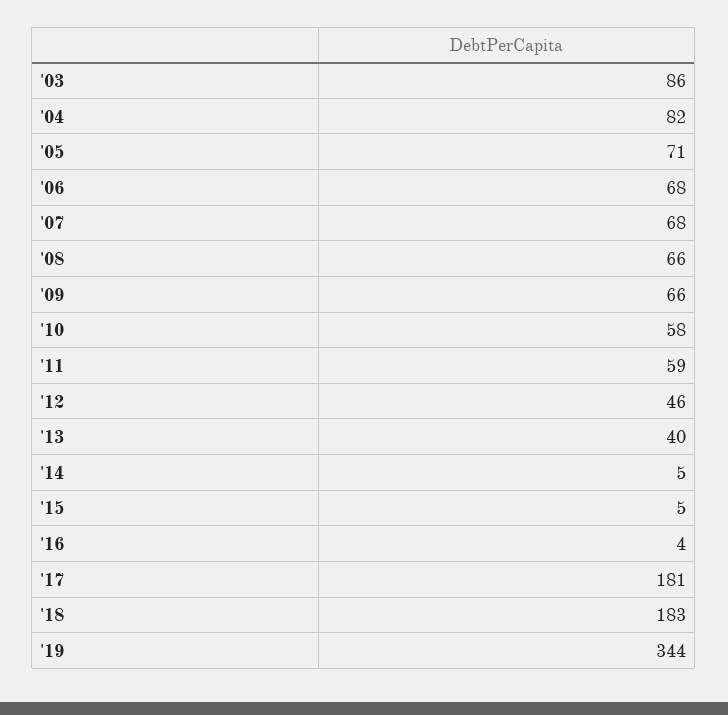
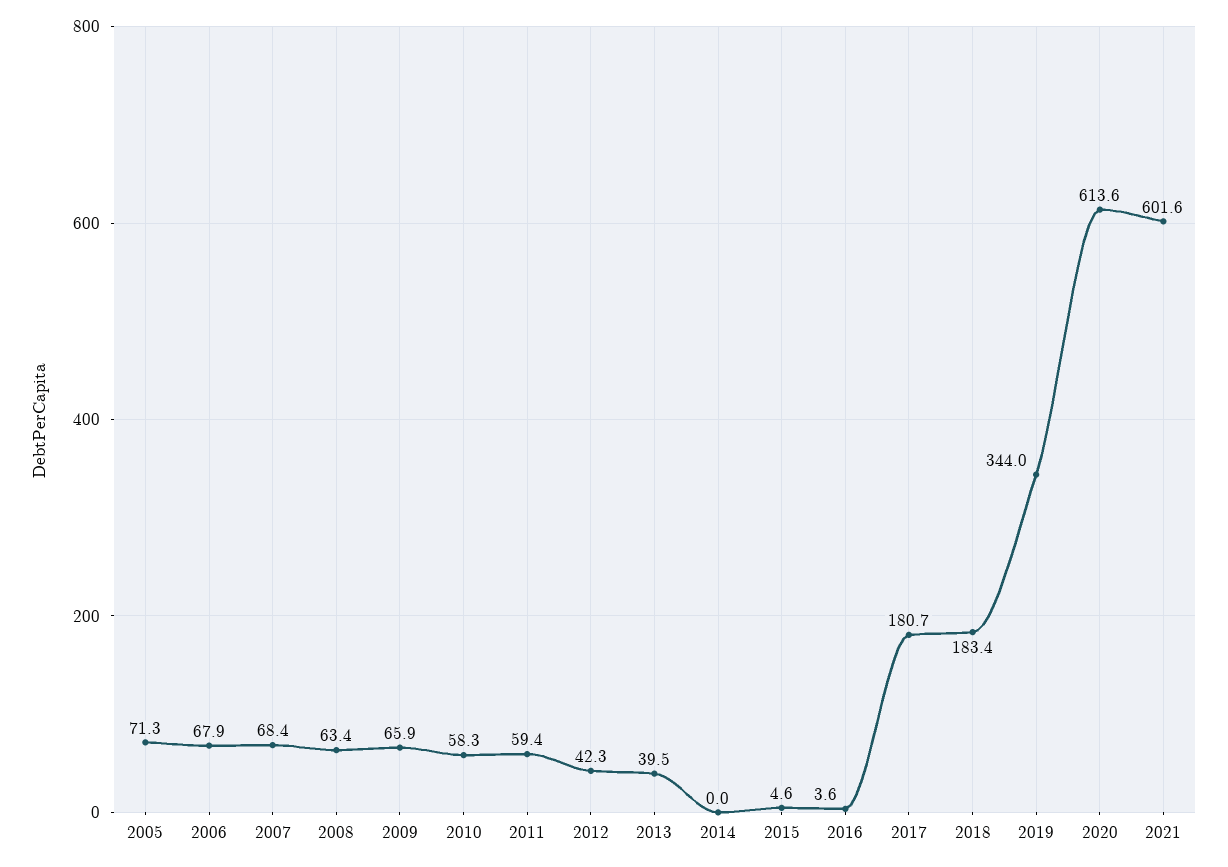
'03: 86 -> none
'04: 82 -> none
'08: 66 -> 63.4
'12: 46 -> 42.3
'14: 5 -> 0
2020: none -> 613.6
2021: none -> 601.6

